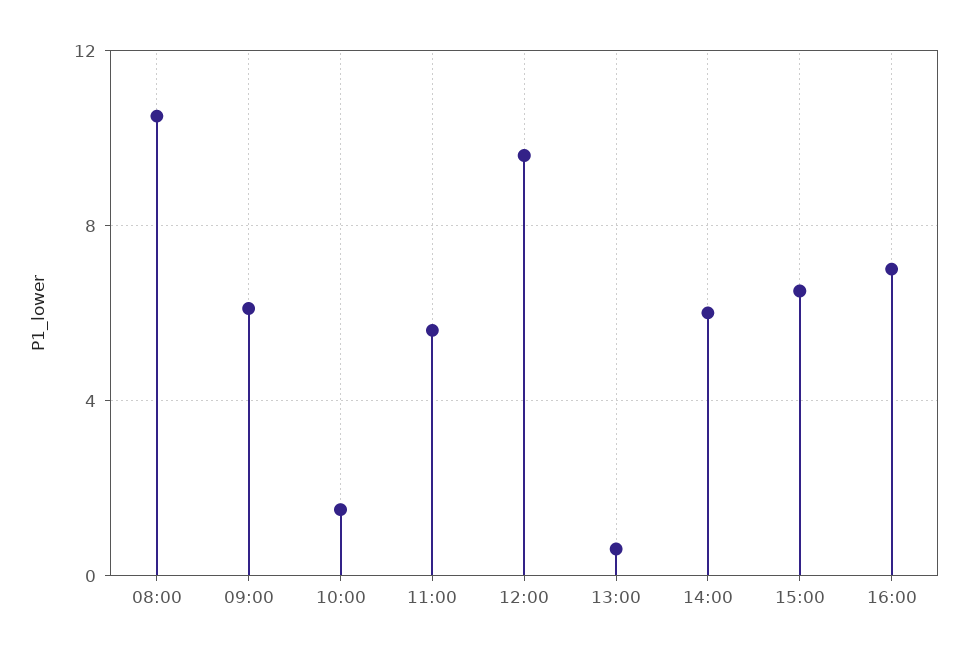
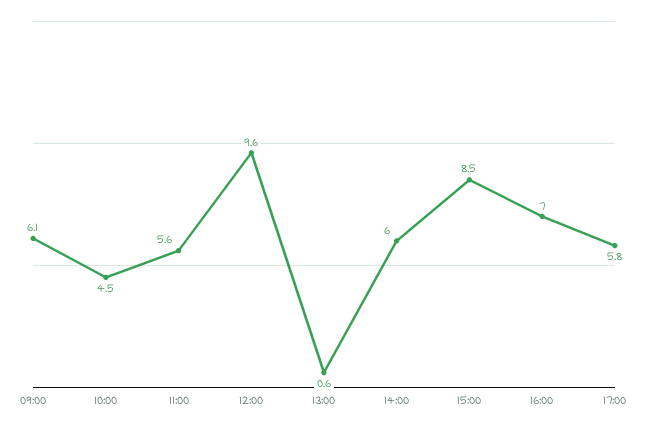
08:00: 10.5 -> none
10:00: 1.5 -> 4.5
15:00: 6.5 -> 8.5
17:00: none -> 5.8

